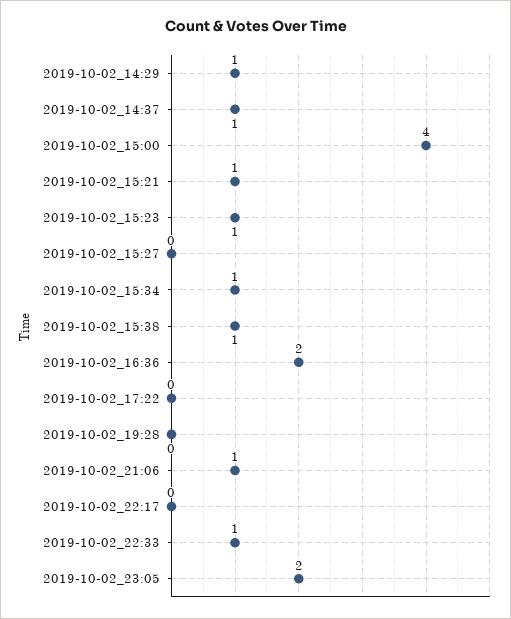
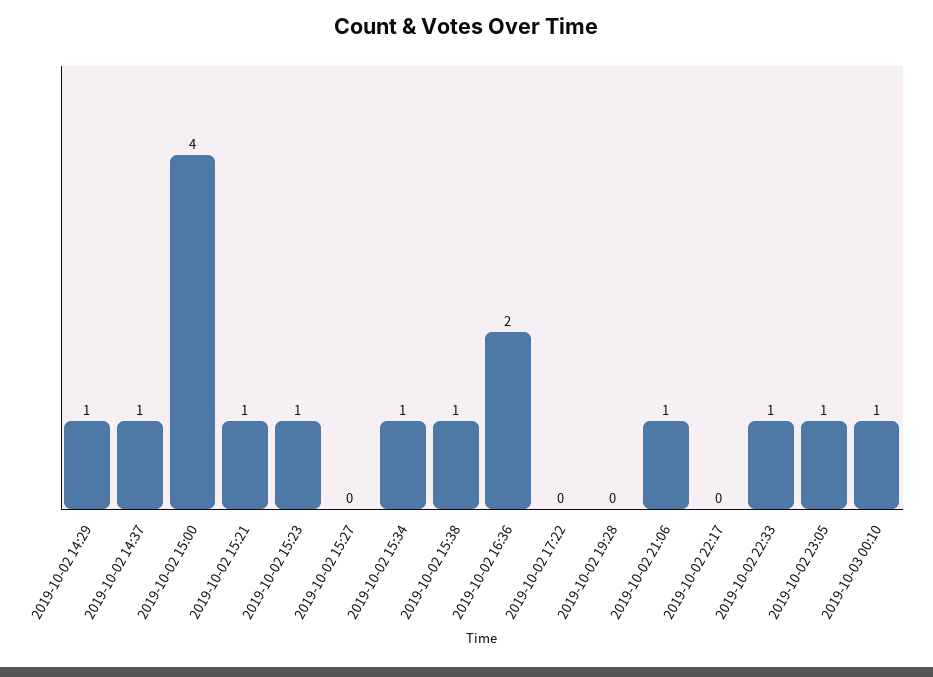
2019-10-02_23:05: 2 -> 1
2019-10-03 00:10: none -> 1

